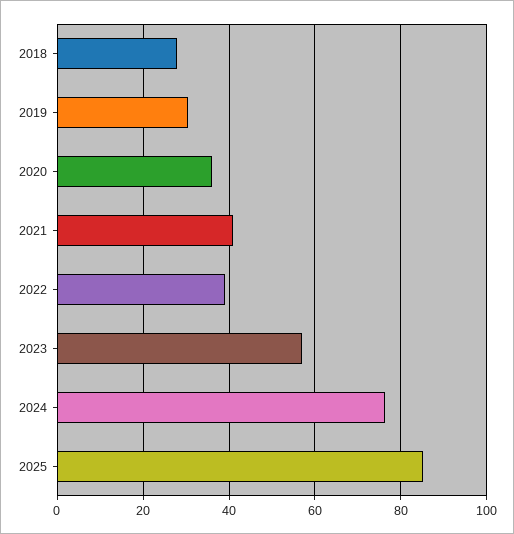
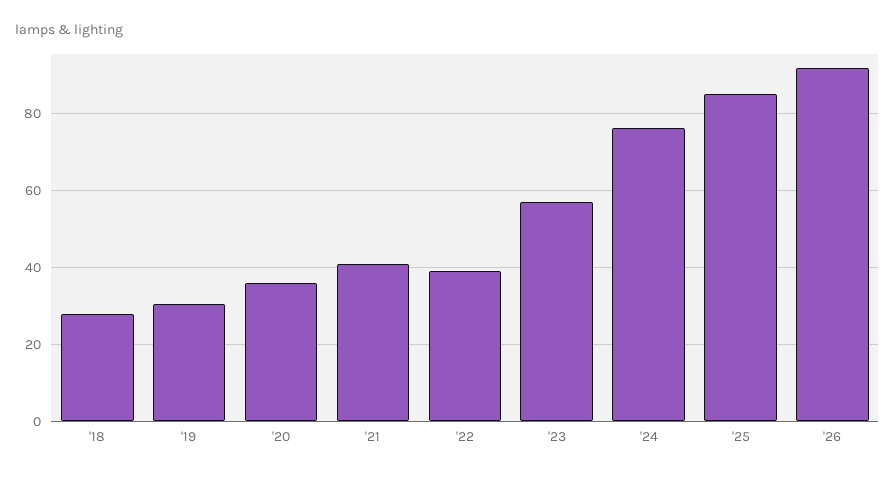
'26: none -> 92

